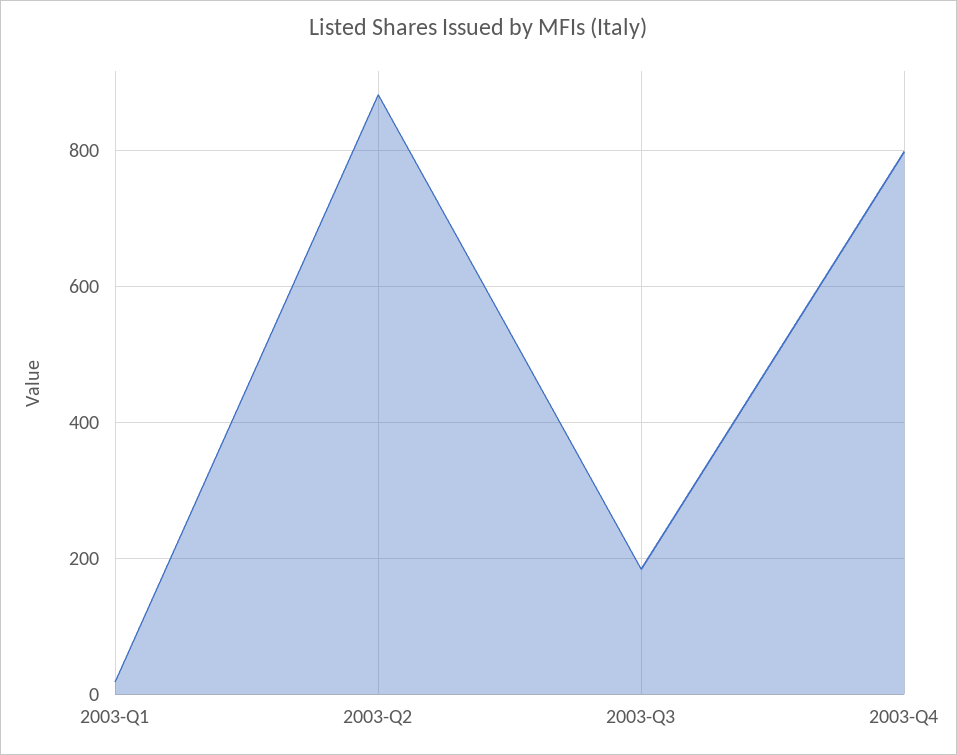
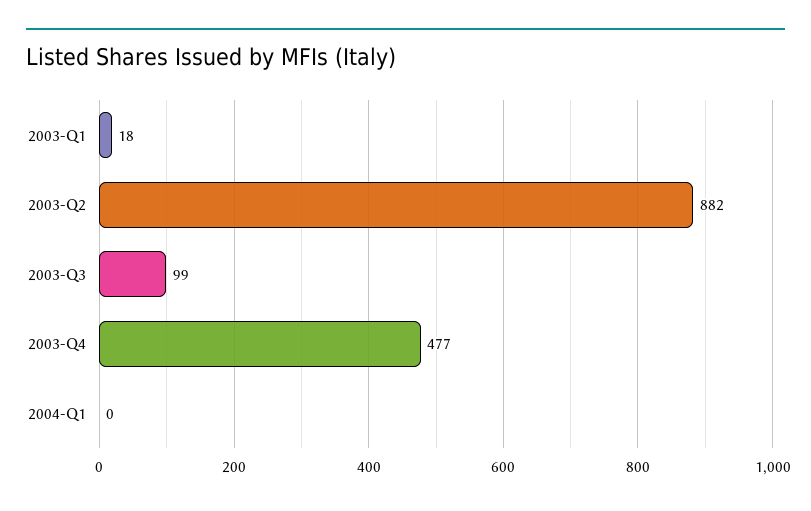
2003-Q3: 180 -> 99
2003-Q4: 800 -> 477
2004-Q1: none -> 0

